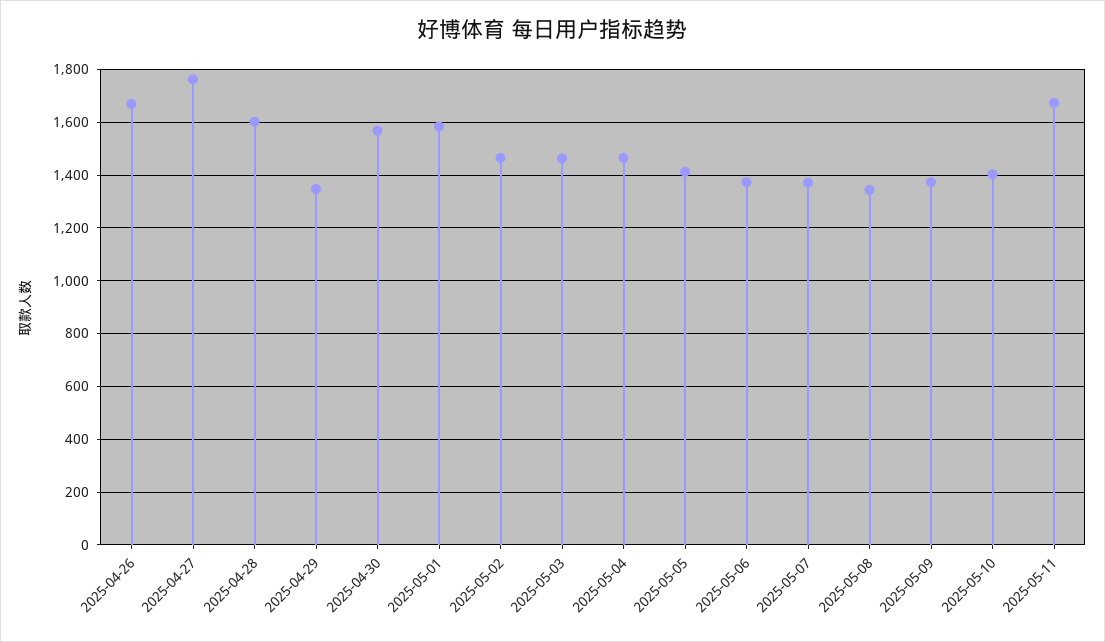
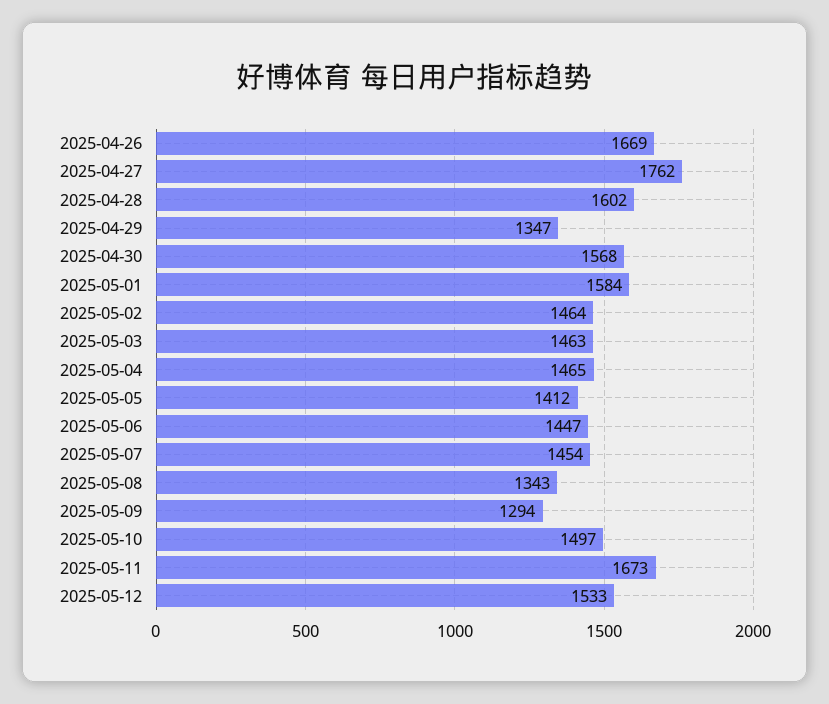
2025-05-06: 1375 -> 1447
2025-05-07: 1375 -> 1454
2025-05-09: 1375 -> 1294
2025-05-10: 1400 -> 1497
2025-05-12: none -> 1533

